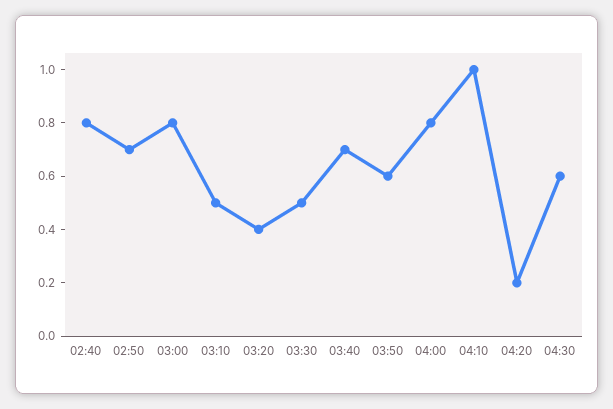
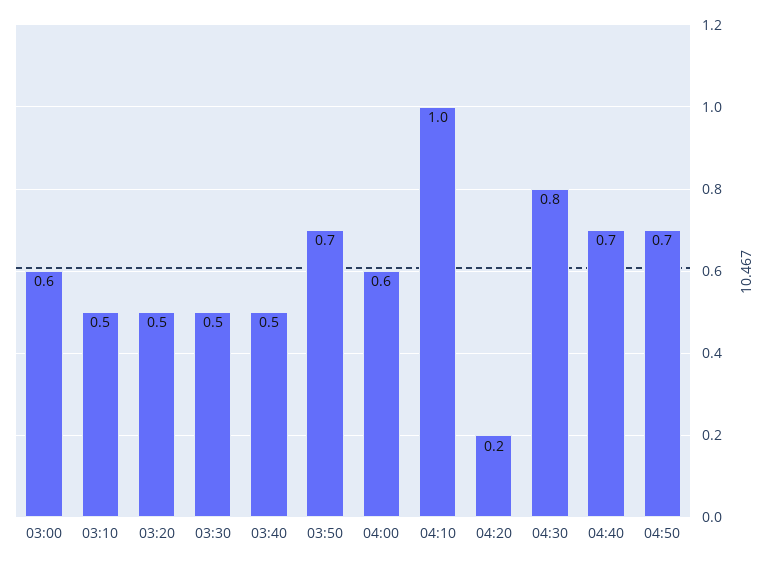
02:40: 0.8 -> none
02:50: 0.7 -> none
03:00: 0.8 -> 0.6
03:20: 0.4 -> 0.5
03:40: 0.7 -> 0.5
03:50: 0.6 -> 0.7
04:00: 0.8 -> 0.6
04:30: 0.6 -> 0.8
04:40: none -> 0.7
04:50: none -> 0.7

